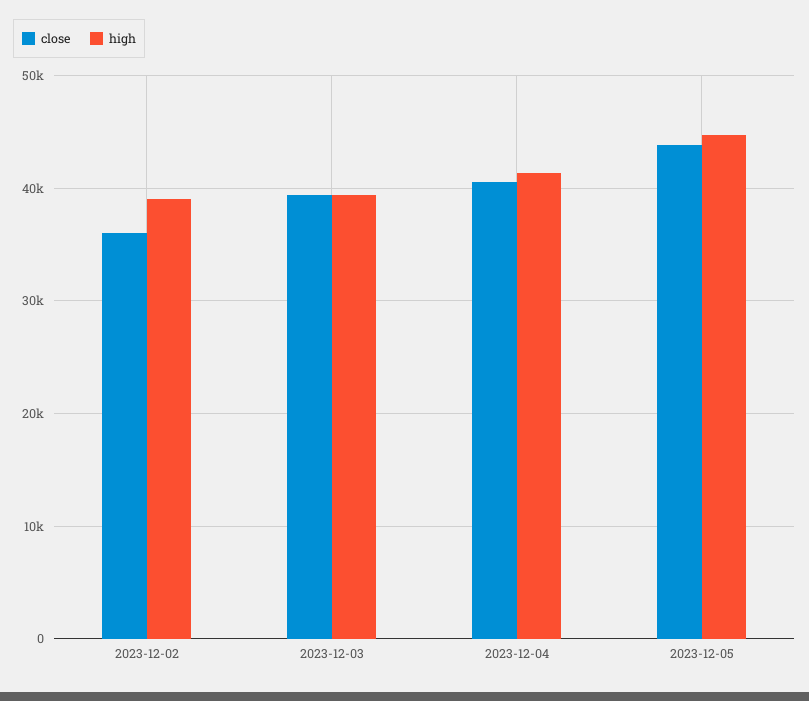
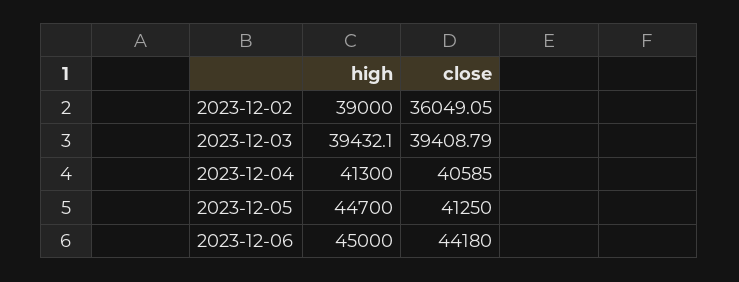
close, 2023-12-05: 44000 -> 41250
high, 2023-12-06: none -> 45000
close, 2023-12-06: none -> 44180

